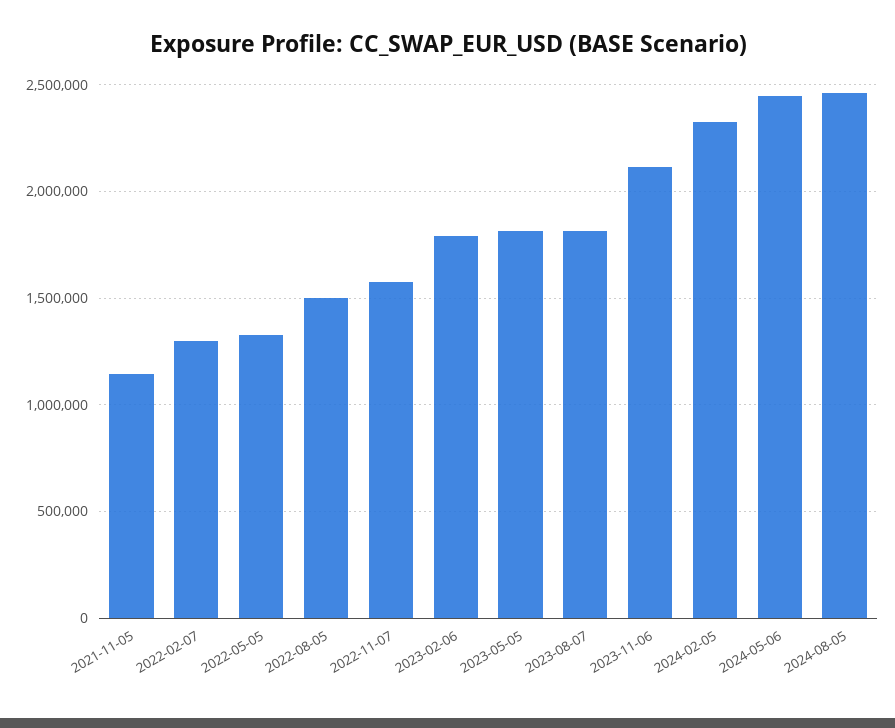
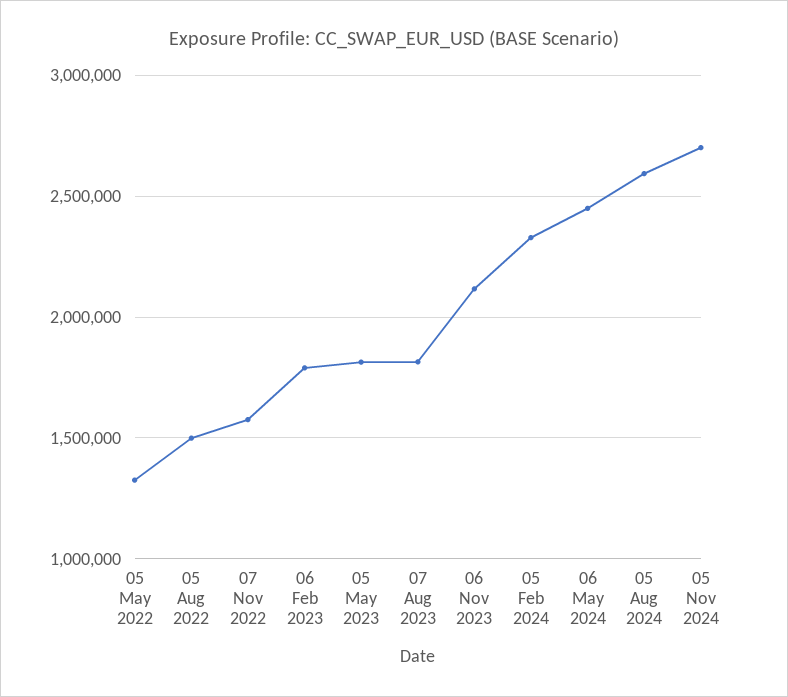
2021-11-05: 1150000 -> none
2022-02-07: 1300000 -> none
2024-08-05: 2450000 -> 2600000
05 Nov 2024: none -> 2700000

